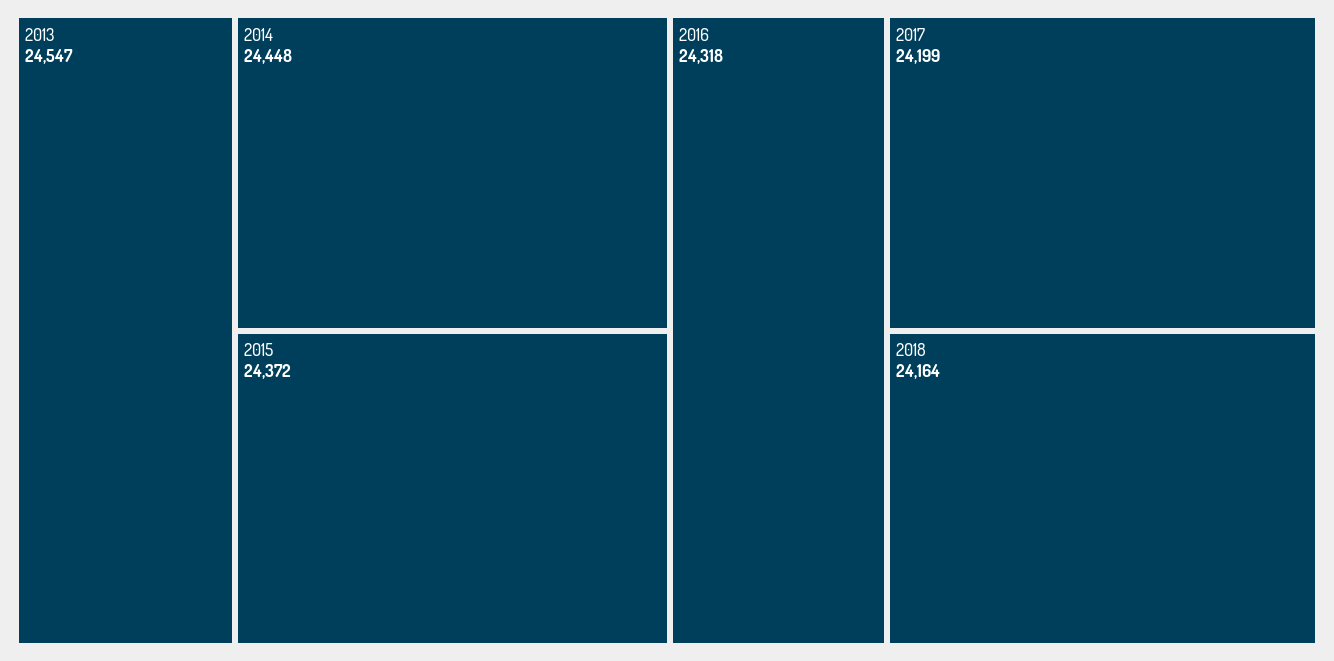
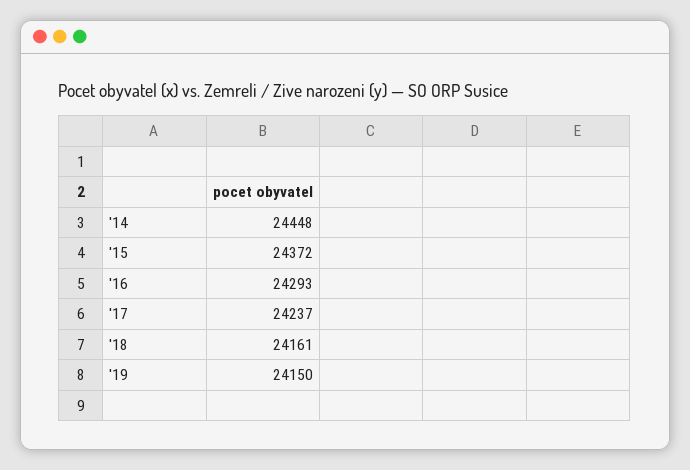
2013: 24547 -> none
2016: 24318 -> 24293
2017: 24199 -> 24237
2018: 24164 -> 24161
'19: none -> 24150

